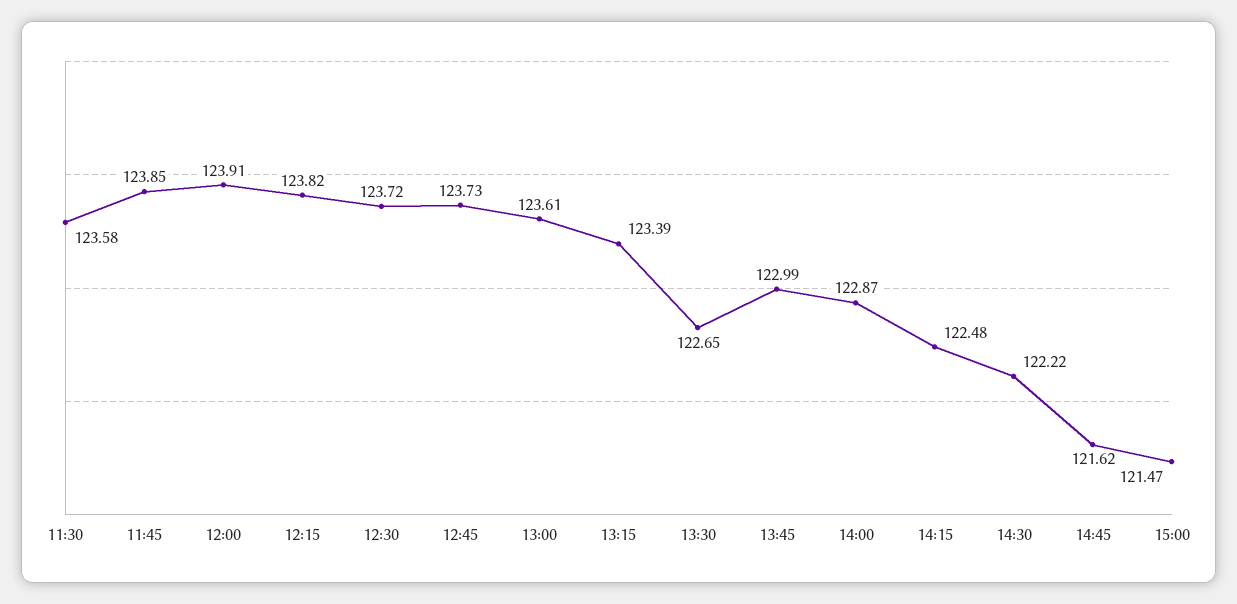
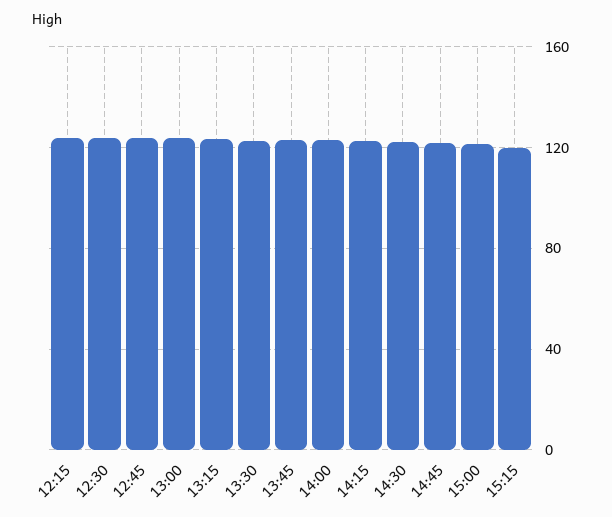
11:30: 123.58 -> none
11:45: 123.85 -> none
12:00: 123.91 -> none
15:15: none -> 120

